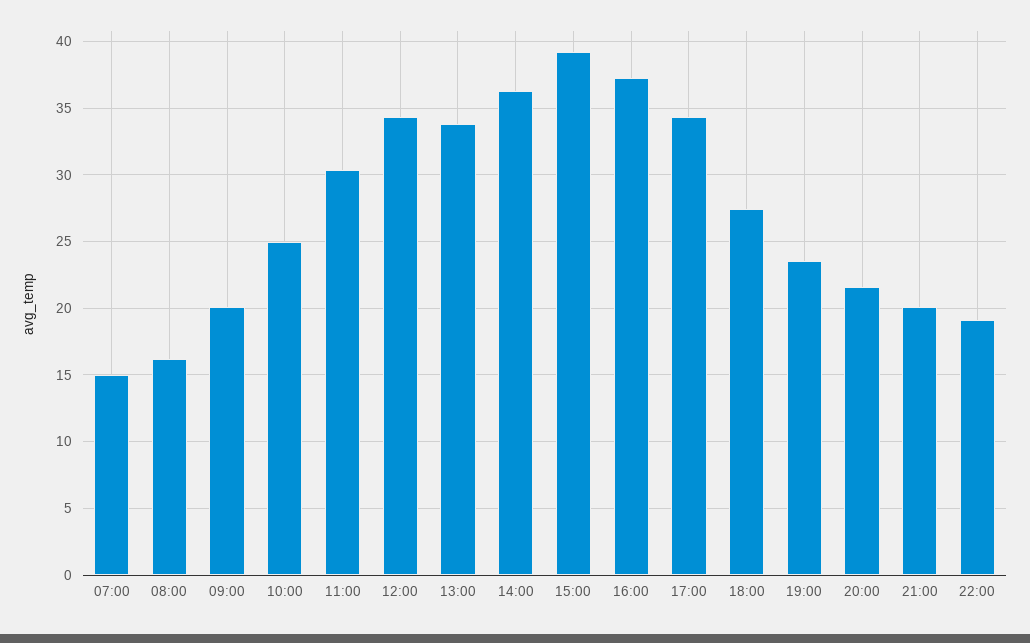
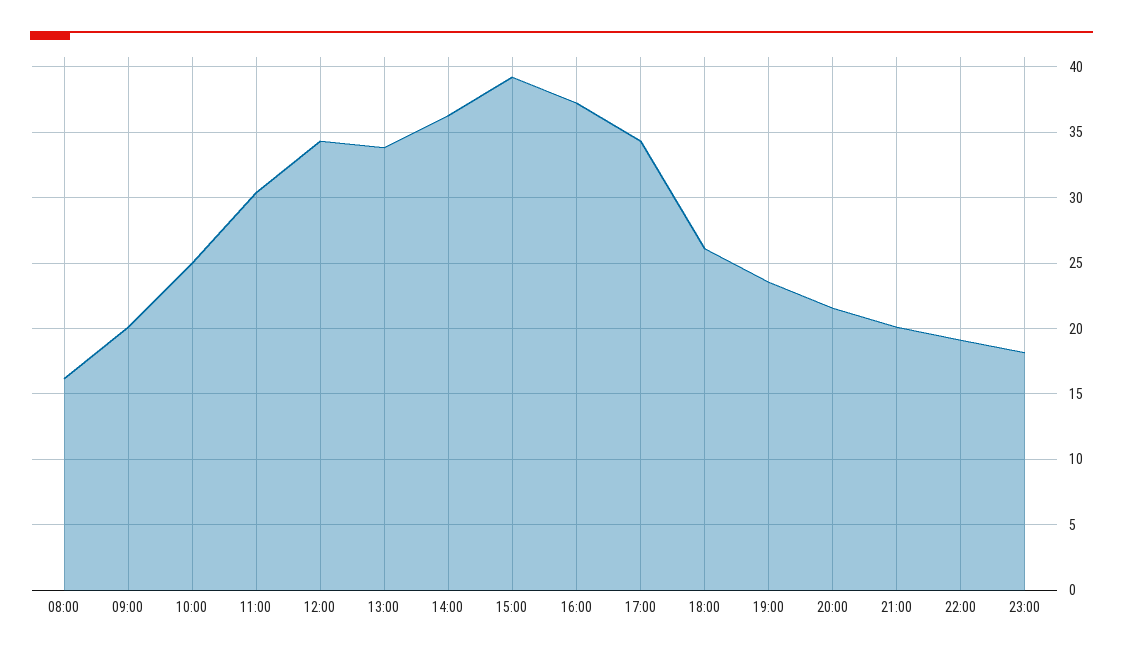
07:00: 15 -> none
18:00: 27.5 -> 26
23:00: none -> 18

